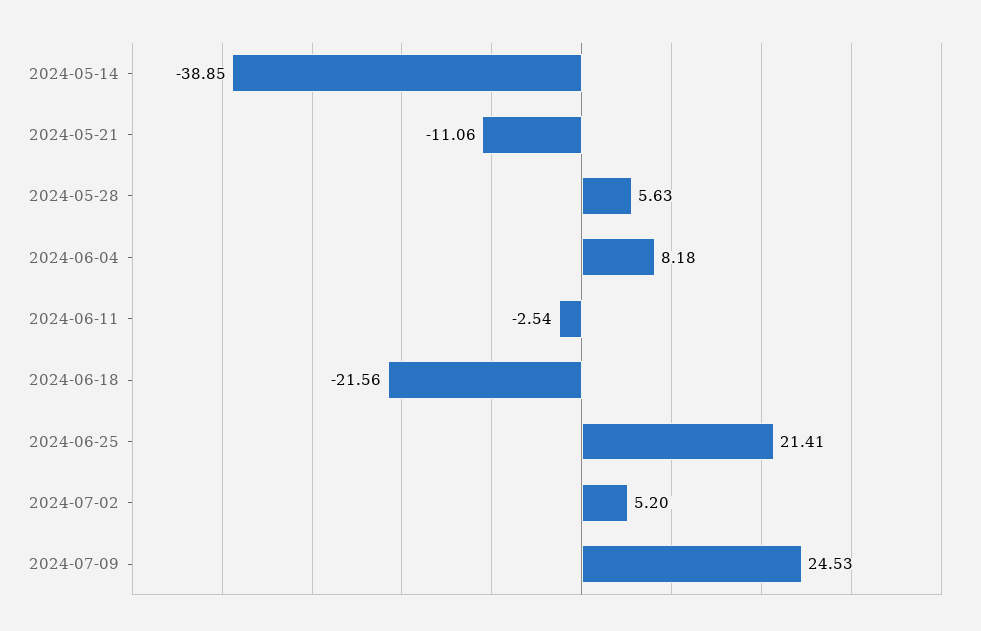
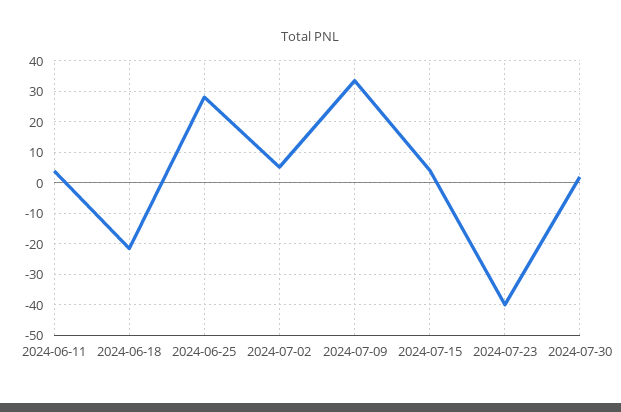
2024-05-14: -38.85 -> none
2024-05-21: -11.06 -> none
2024-05-28: 5.63 -> none
2024-06-04: 8.18 -> none
2024-06-11: -2.54 -> 4
2024-06-25: 21.41 -> 28
2024-07-09: 24.53 -> 34
2024-07-15: none -> 4
2024-07-23: none -> -40
2024-07-30: none -> 2

